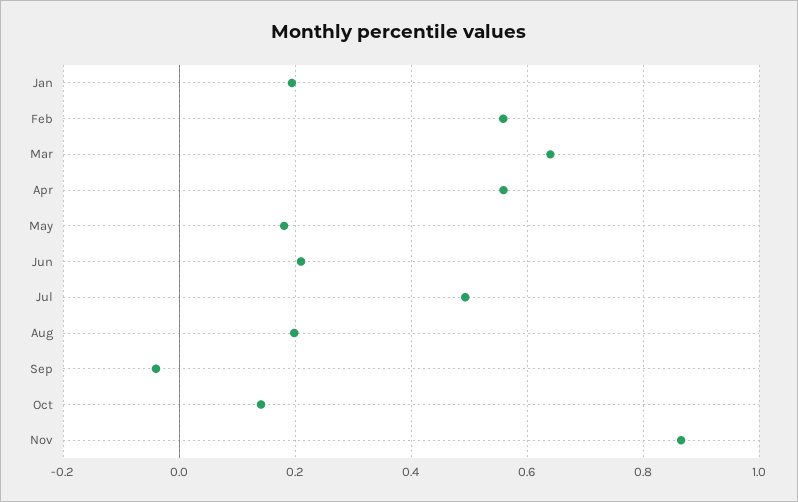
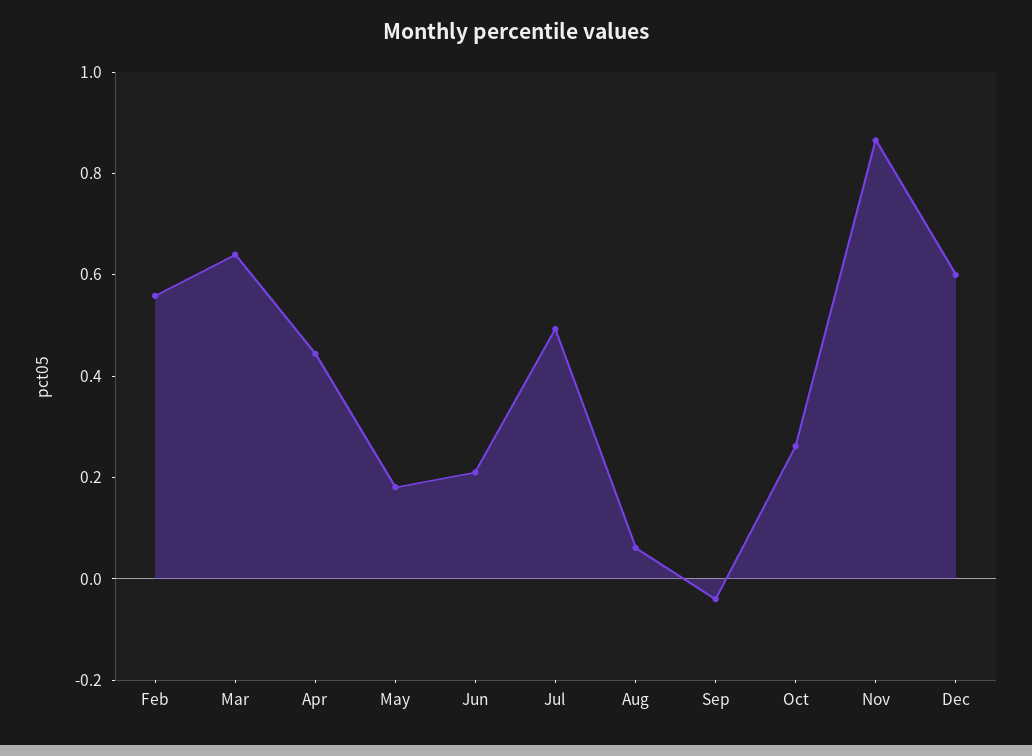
Jan: 0.2 -> none
Apr: 0.56 -> 0.45
Aug: 0.2 -> 0.05
Oct: 0.14 -> 0.25
Dec: none -> 0.6

